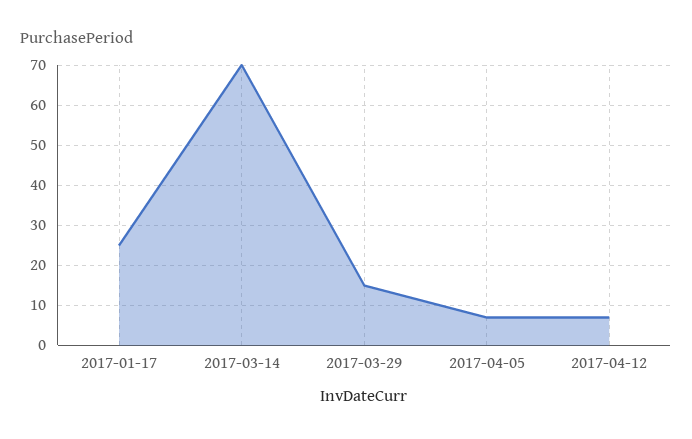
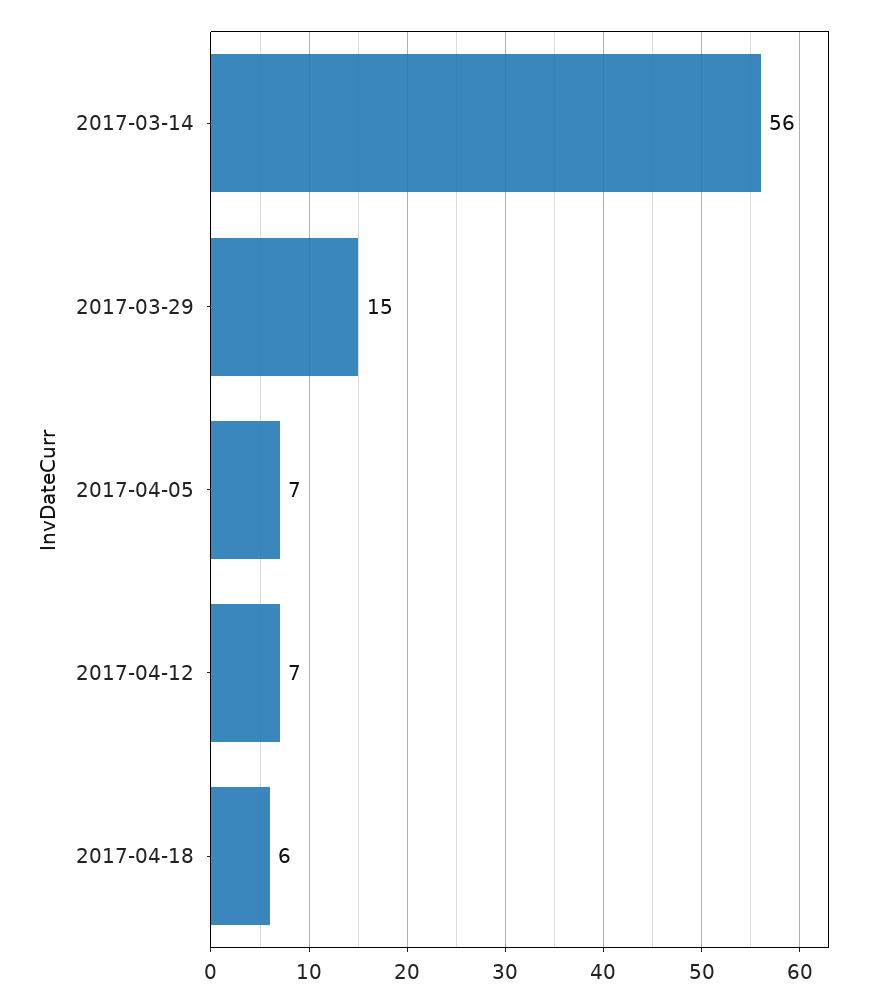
2017-01-17: 25 -> none
2017-03-14: 70 -> 56
2017-04-18: none -> 6

